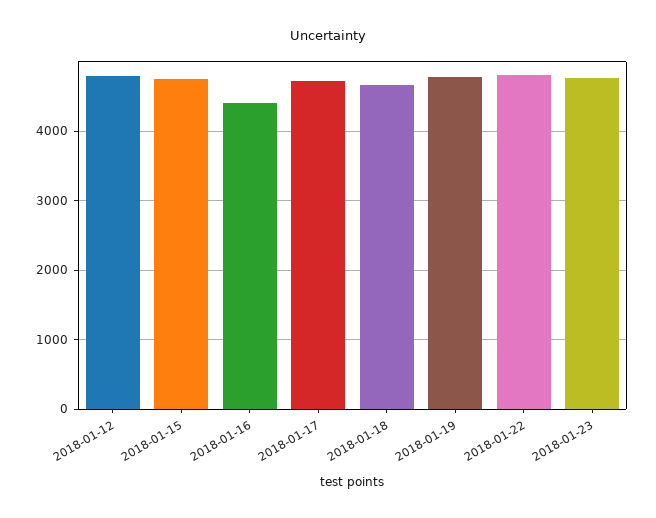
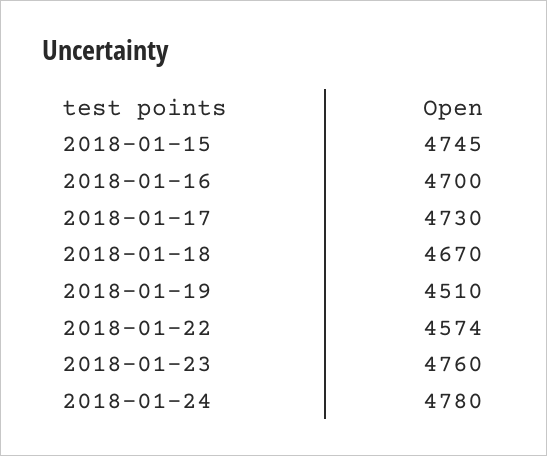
2018-01-12: 4800 -> none
2018-01-16: 4400 -> 4700
2018-01-19: 4800 -> 4510
2018-01-22: 4800 -> 4574
2018-01-24: none -> 4780

